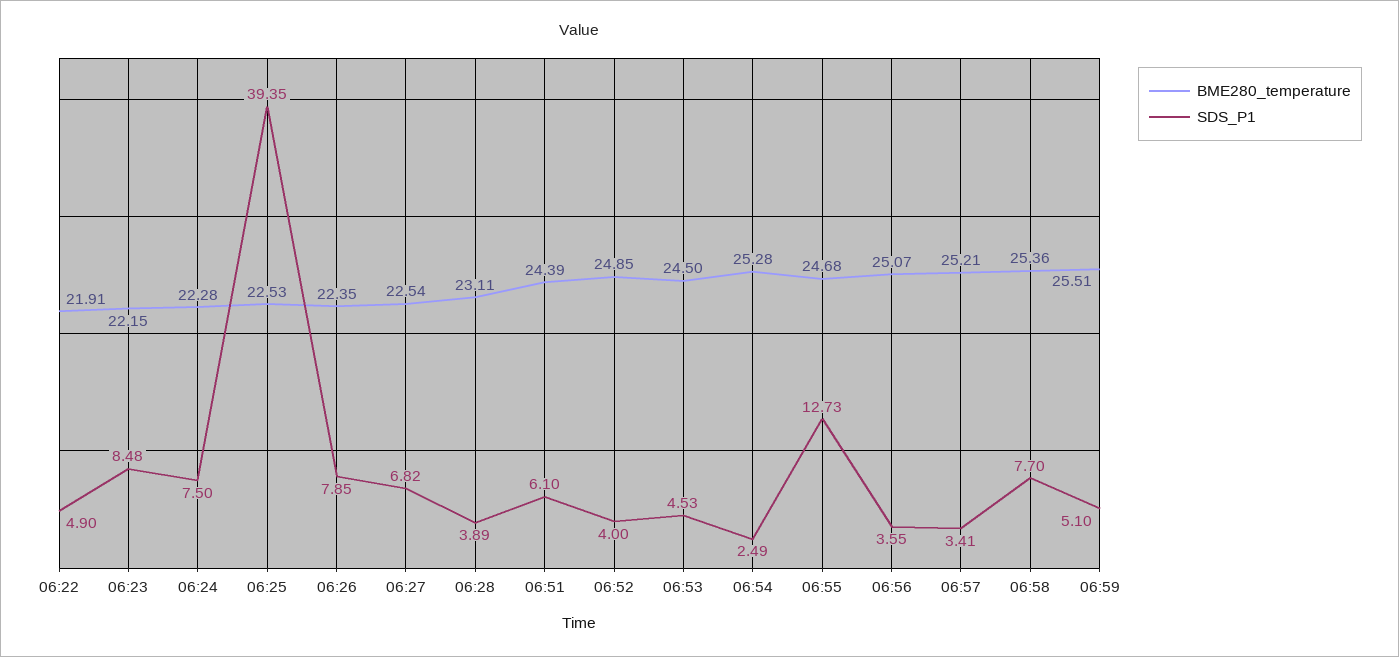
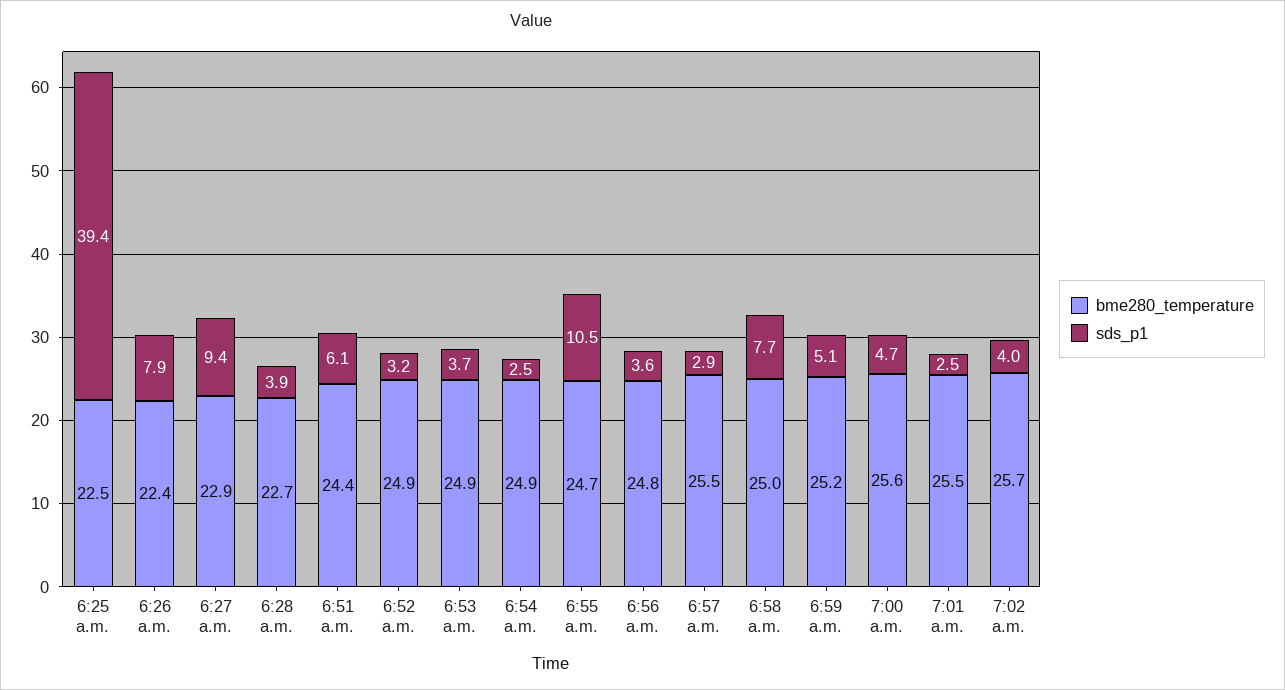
BME280_temperature, 06:22: 21.91 -> none
SDS_P1, 06:22: 4.9 -> none
BME280_temperature, 06:23: 22.15 -> none
SDS_P1, 06:23: 8.48 -> none
BME280_temperature, 06:24: 22.28 -> none
SDS_P1, 06:24: 7.5 -> none
BME280_temperature, 06:27: 22.54 -> 22.9
SDS_P1, 06:27: 6.82 -> 9.4
BME280_temperature, 06:28: 23.11 -> 22.7
SDS_P1, 06:52: 4 -> 3.2
BME280_temperature, 06:53: 24.5 -> 24.9
SDS_P1, 06:53: 4.53 -> 3.7
BME280_temperature, 06:54: 25.28 -> 24.9
SDS_P1, 06:55: 12.73 -> 10.5
BME280_temperature, 06:56: 25.07 -> 24.8
BME280_temperature, 06:57: 25.21 -> 25.5
SDS_P1, 06:57: 3.41 -> 2.9
BME280_temperature, 06:58: 25.36 -> 25
BME280_temperature, 06:59: 25.51 -> 25.2
BME280_temperature, 7:00 a.m.: none -> 25.6
SDS_P1, 7:00 a.m.: none -> 4.7
BME280_temperature, 7:01 a.m.: none -> 25.5
SDS_P1, 7:01 a.m.: none -> 2.5
BME280_temperature, 7:02 a.m.: none -> 25.7
SDS_P1, 7:02 a.m.: none -> 4

